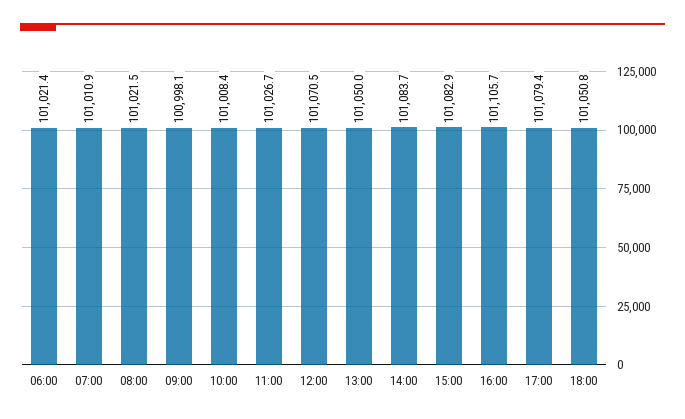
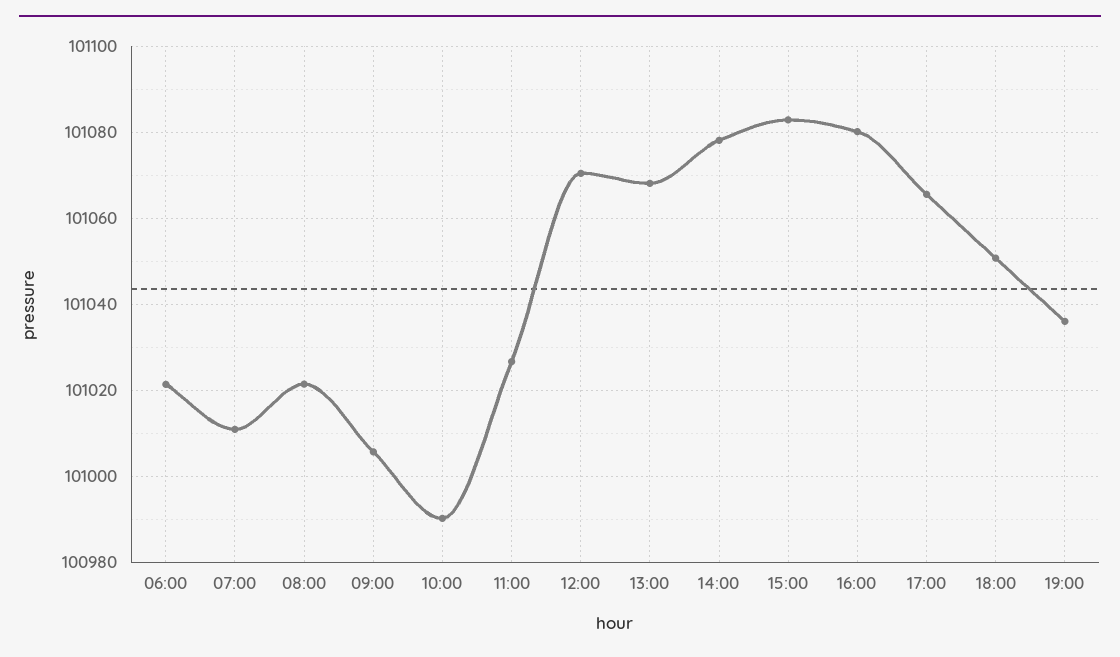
09:00: 100998.1 -> 101006
10:00: 101008.4 -> 100990
13:00: 101050 -> 101068
14:00: 101083.7 -> 101078
16:00: 101105.7 -> 101080
17:00: 101079.4 -> 101066
19:00: none -> 101036

